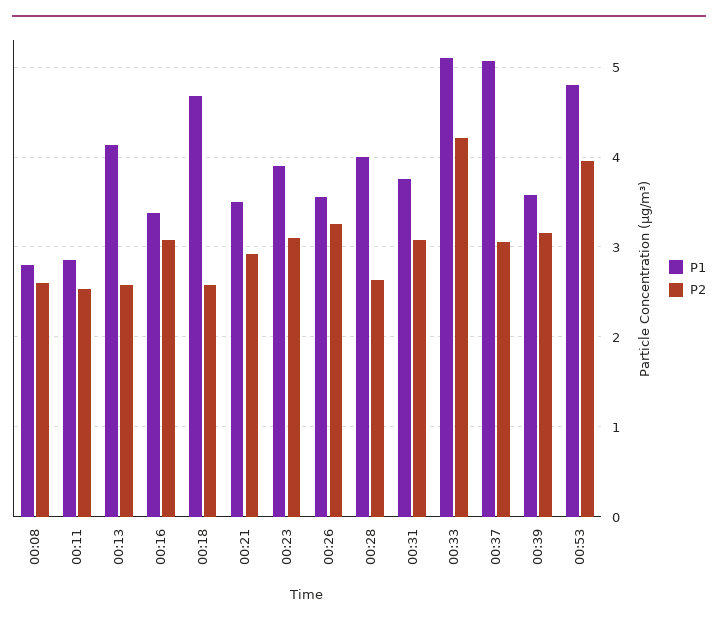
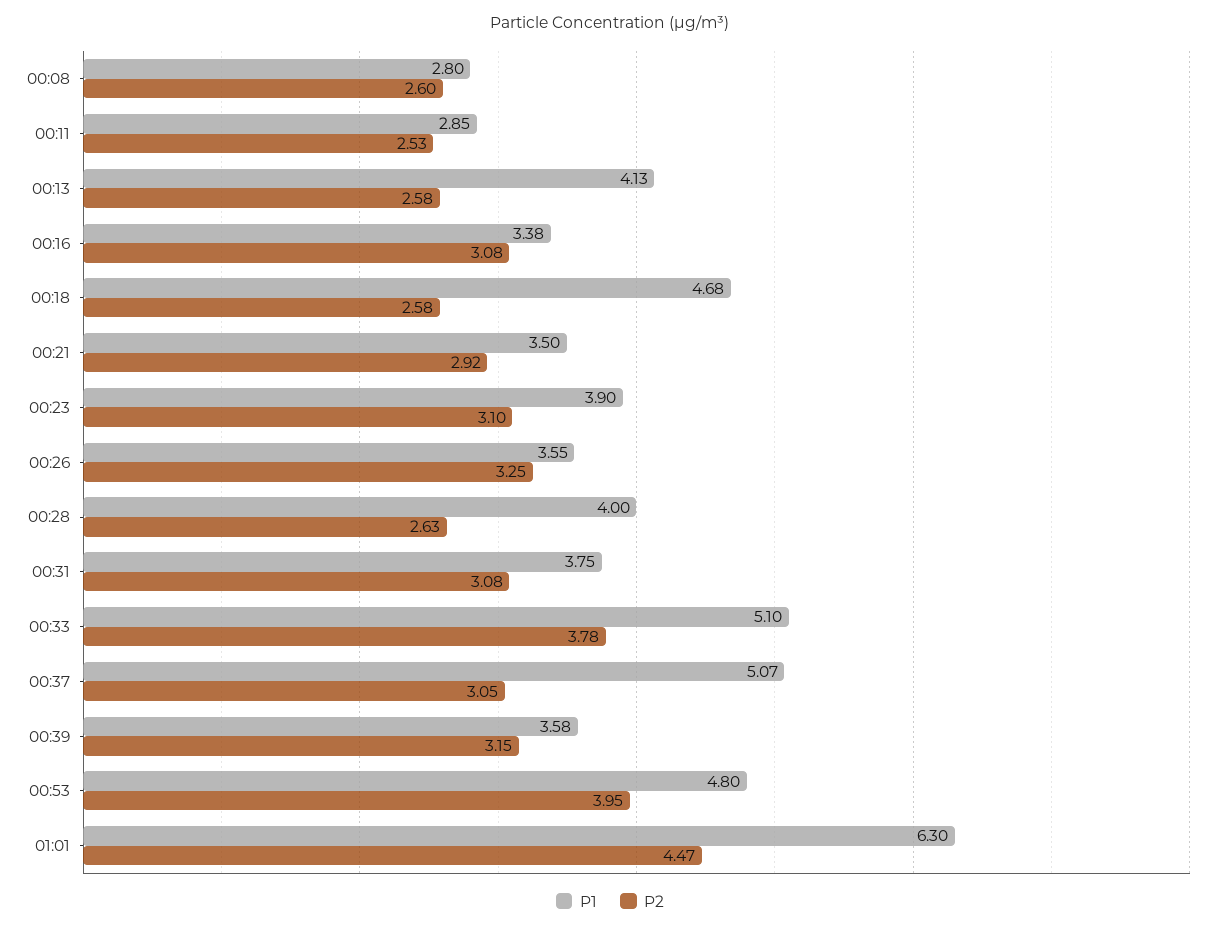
P2, 00:33: 4.2 -> 3.78
P1, 01:01: none -> 6.3
P2, 01:01: none -> 4.47

